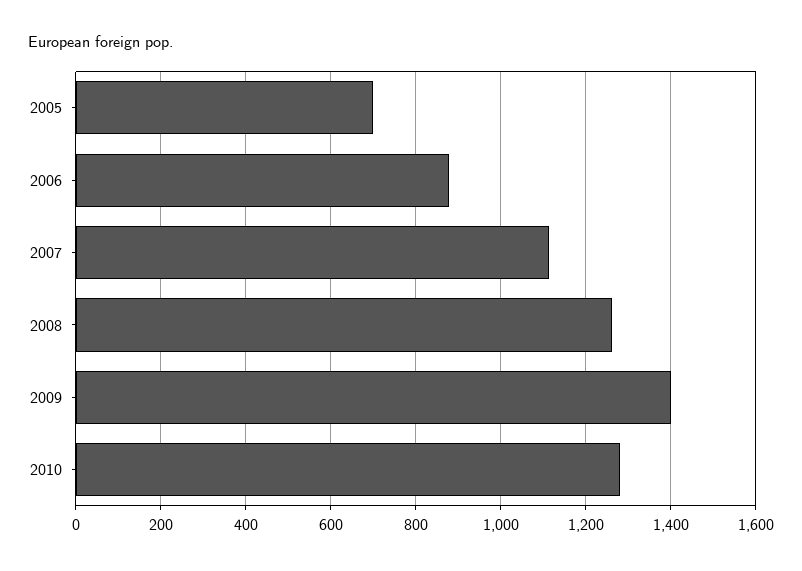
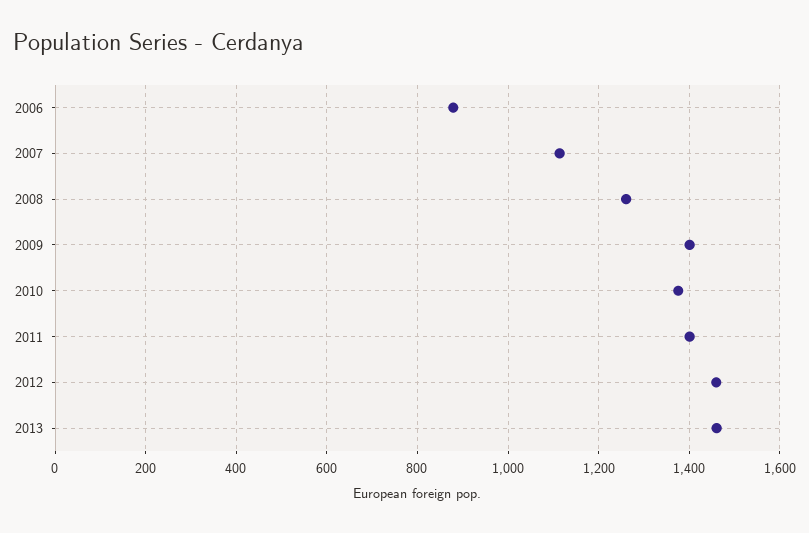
2005: 700 -> none
2010: 1280 -> 1380
2011: none -> 1400
2012: none -> 1460
2013: none -> 1460

